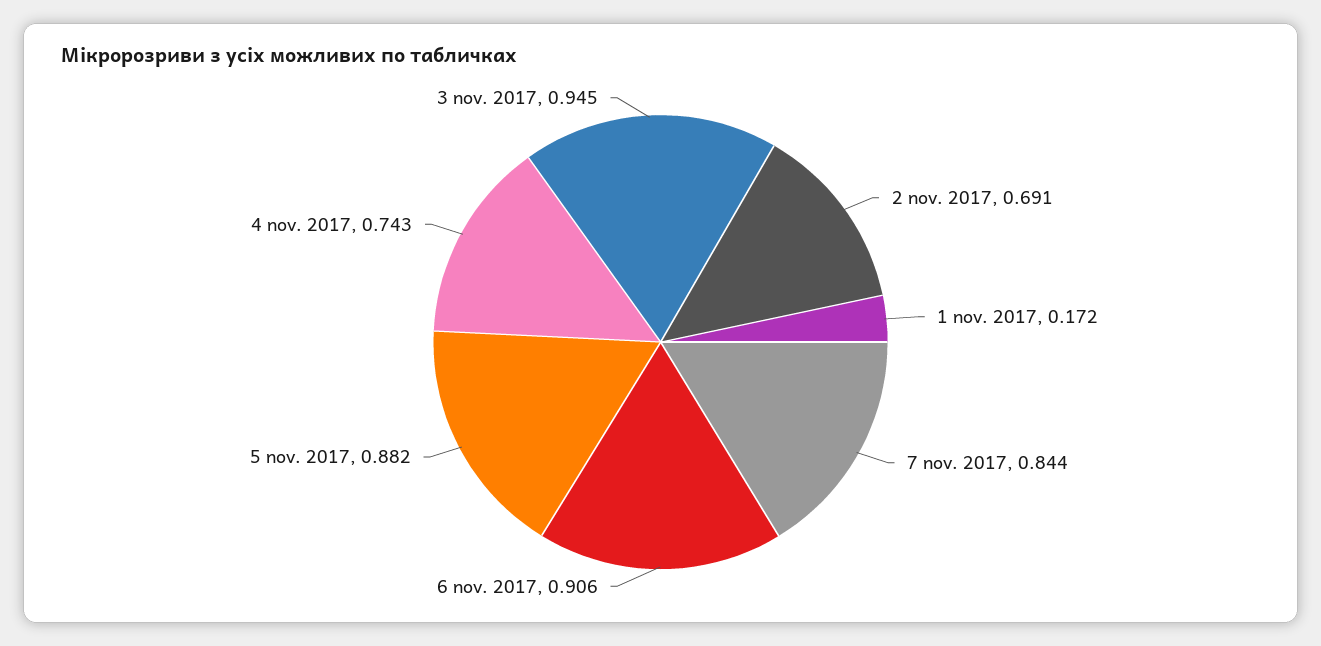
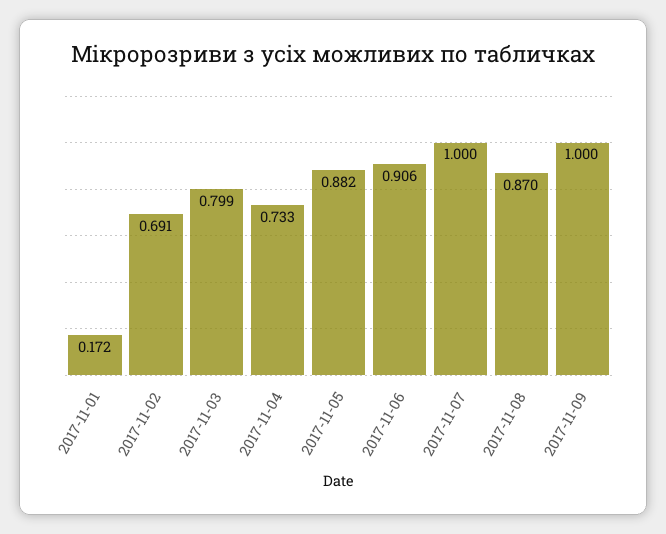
7 nov. 2017: 0.844 -> 1
4 nov. 2017: 0.743 -> 0.733
3 nov. 2017: 0.945 -> 0.799
2017-11-08: none -> 0.87
2017-11-09: none -> 1

